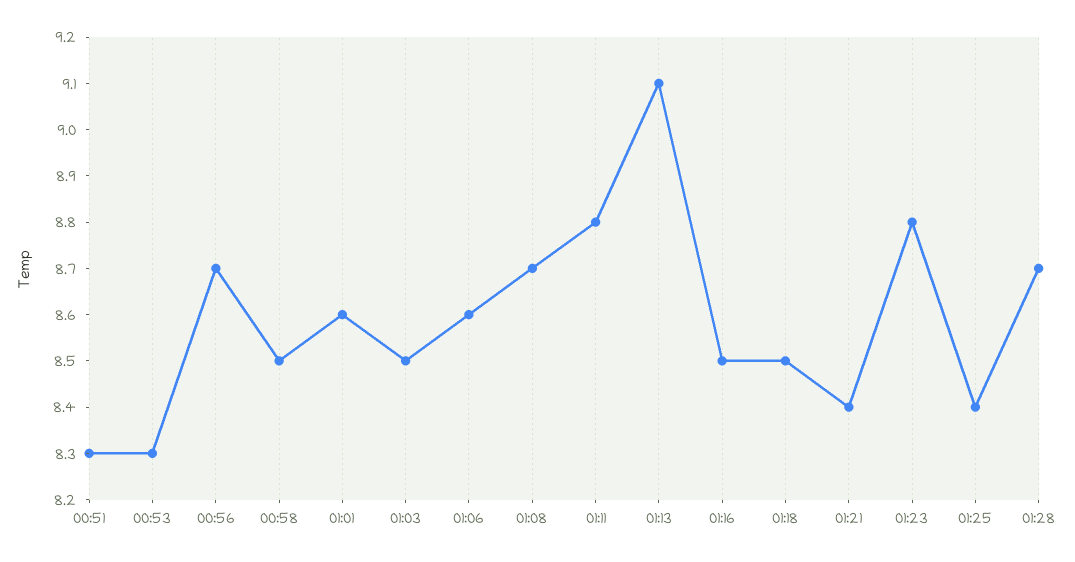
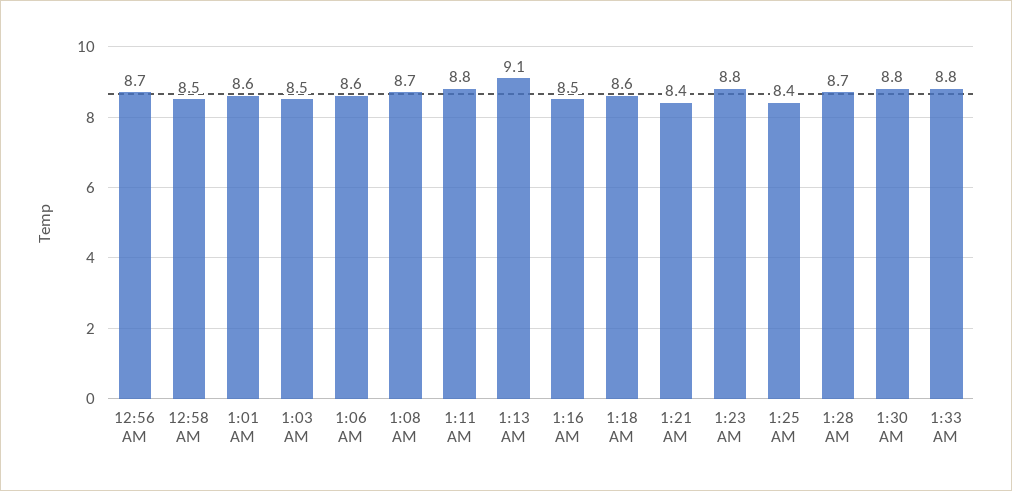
00:51: 8.3 -> none
00:53: 8.3 -> none
01:18: 8.5 -> 8.6
1:30 AM: none -> 8.8
1:33 AM: none -> 8.8

